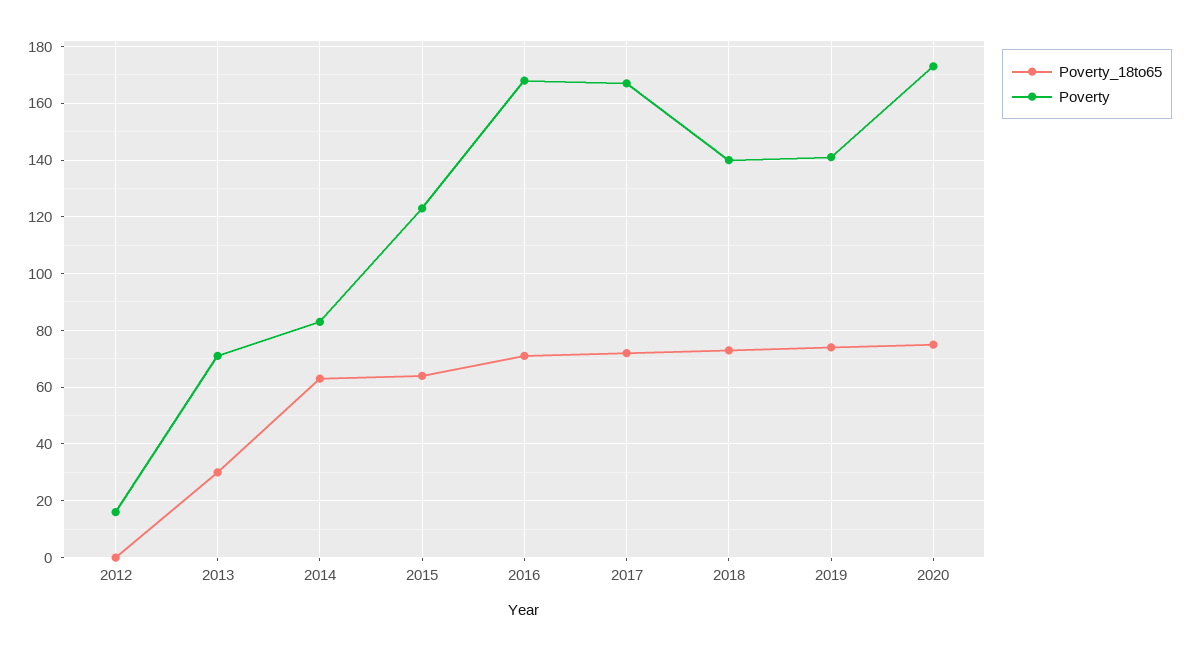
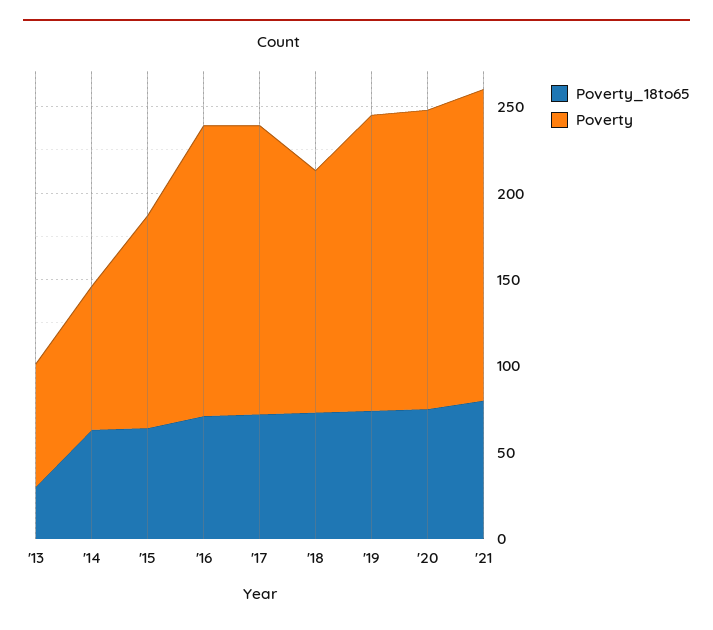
Poverty_18to65, 2012: 0 -> none
Poverty, 2012: 15 -> none
Poverty, 2019: 140 -> 170
Poverty_18to65, '21: none -> 80
Poverty, '21: none -> 180

